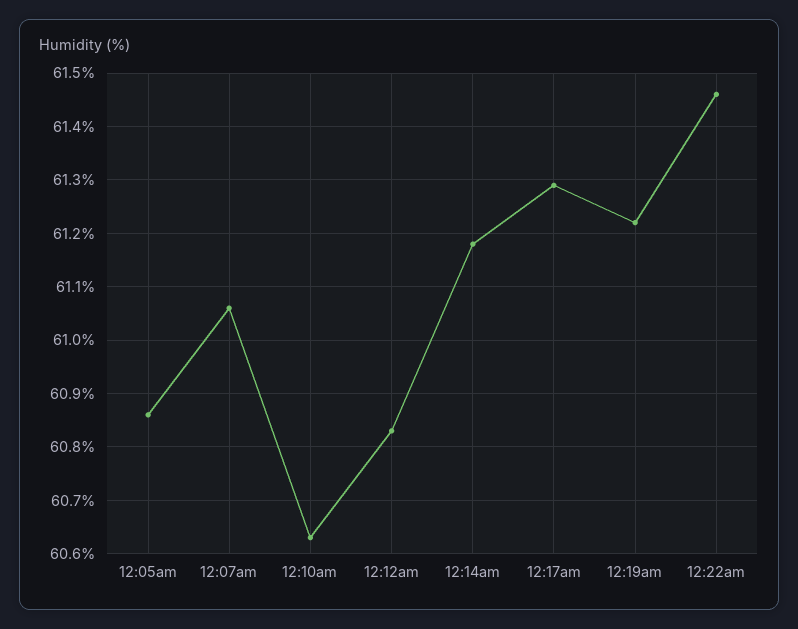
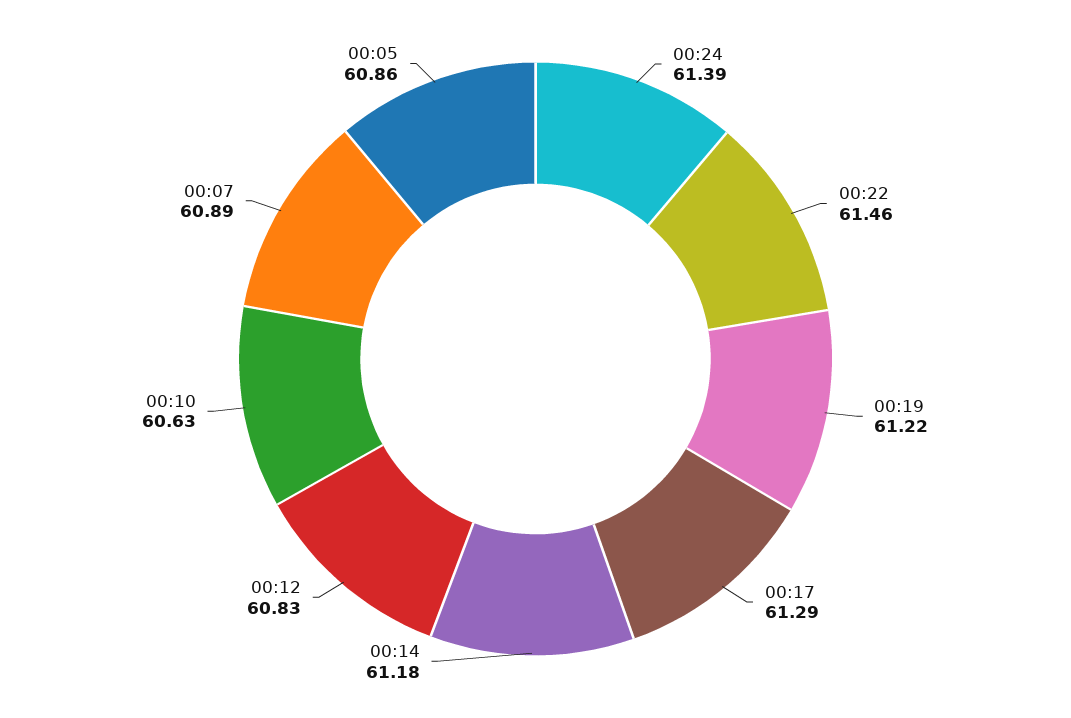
12:07am: 61.05 -> 60.89
00:24: none -> 61.39

